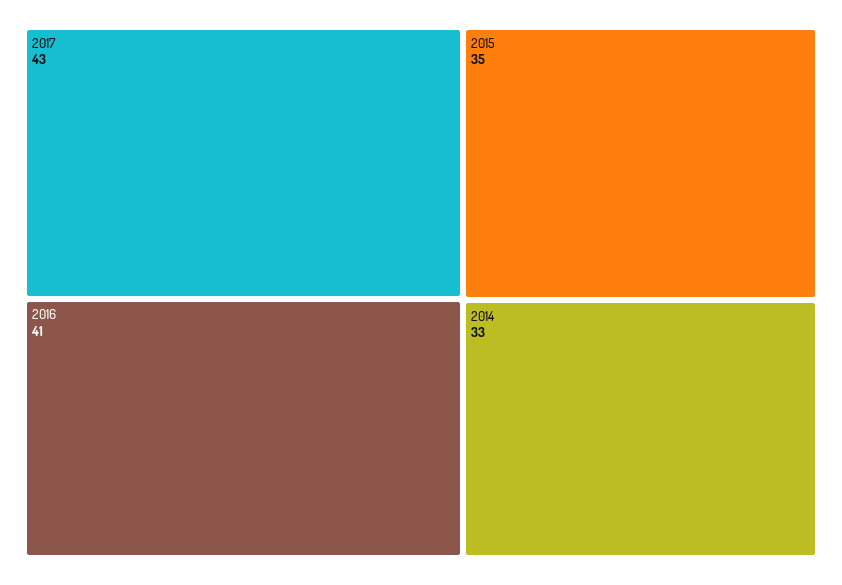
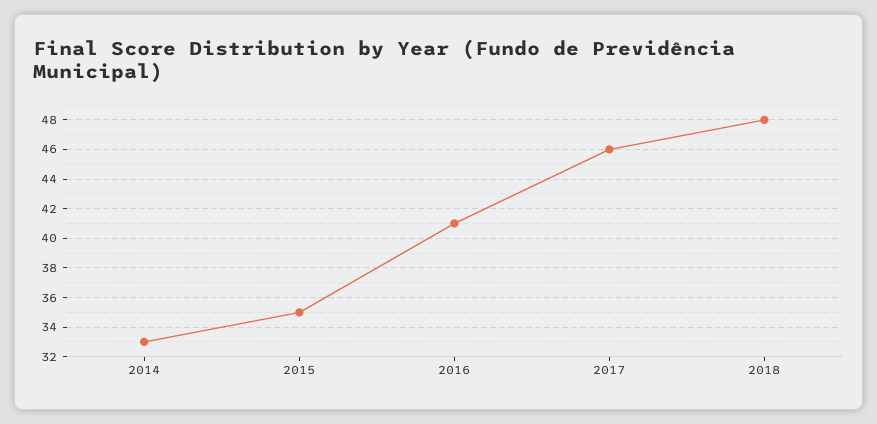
2017: 43 -> 46
2018: none -> 48

